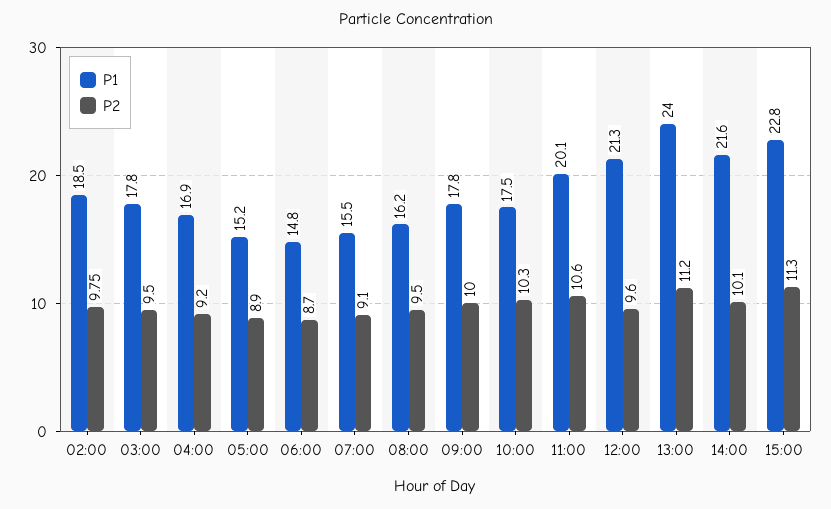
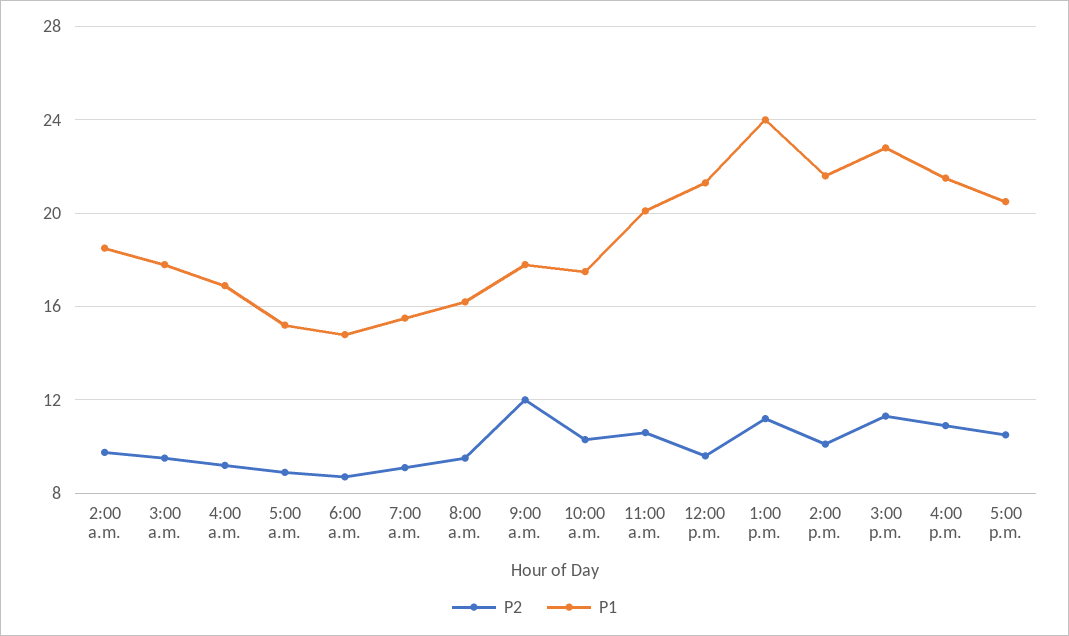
P2, 09:00: 10 -> 12
P2, 4:00 p.m.: none -> 11
P1, 4:00 p.m.: none -> 21.5
P2, 5:00 p.m.: none -> 10.5
P1, 5:00 p.m.: none -> 20.5

